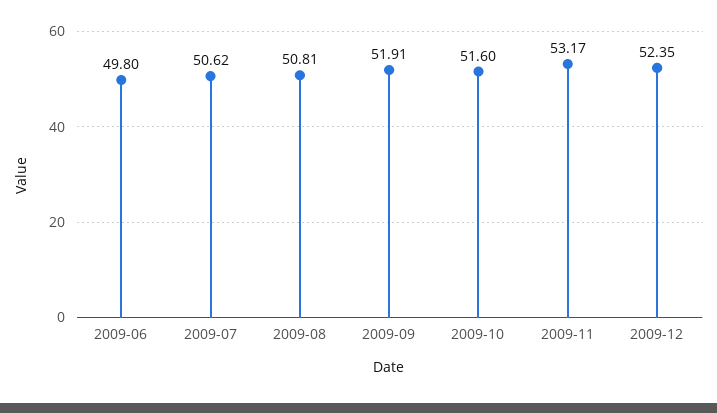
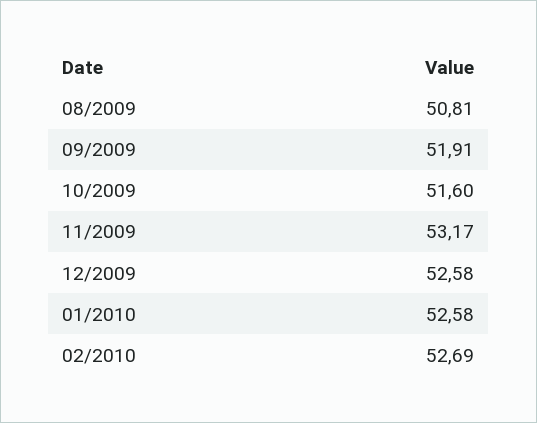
2009-06: 49.8 -> none
2009-07: 50.62 -> none
2009-12: 52.35 -> 52.58
01/2010: none -> 52.58
02/2010: none -> 52.69

